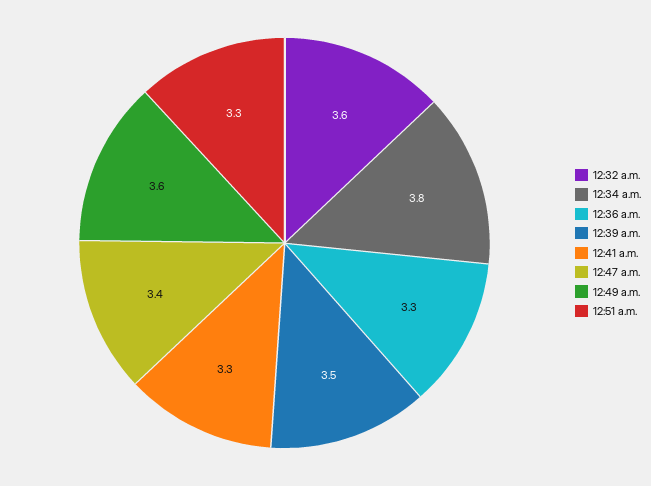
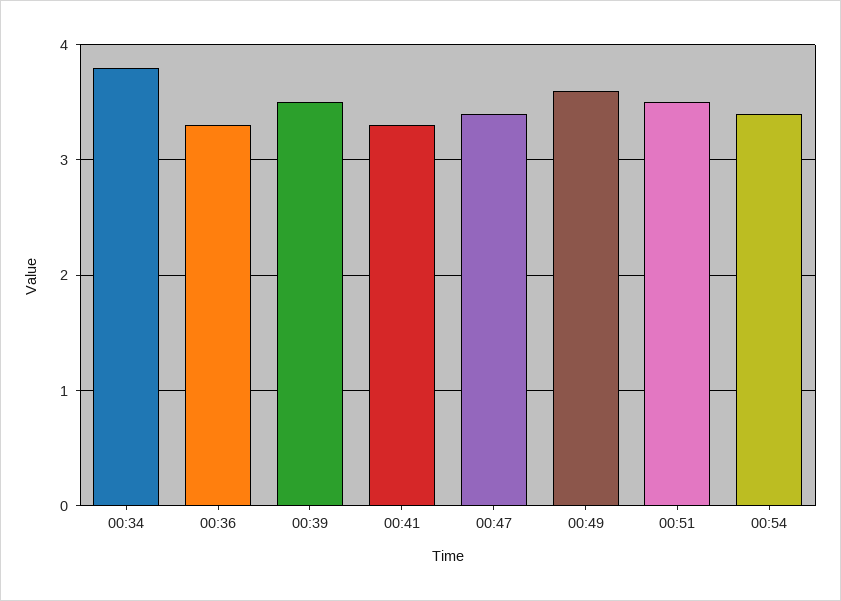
12:32 a.m.: 3.6 -> none
12:51 a.m.: 3.3 -> 3.5
00:54: none -> 3.4

